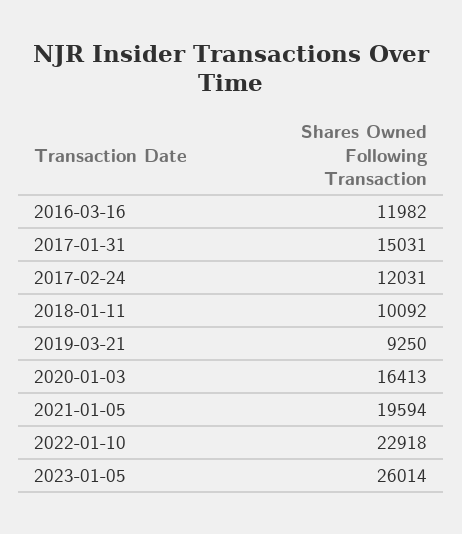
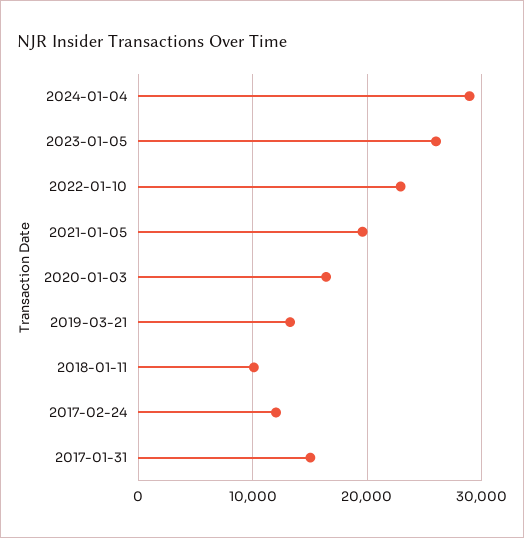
2016-03-16: 11982 -> none
2019-03-21: 9250 -> 13000
2024-01-04: none -> 29000

